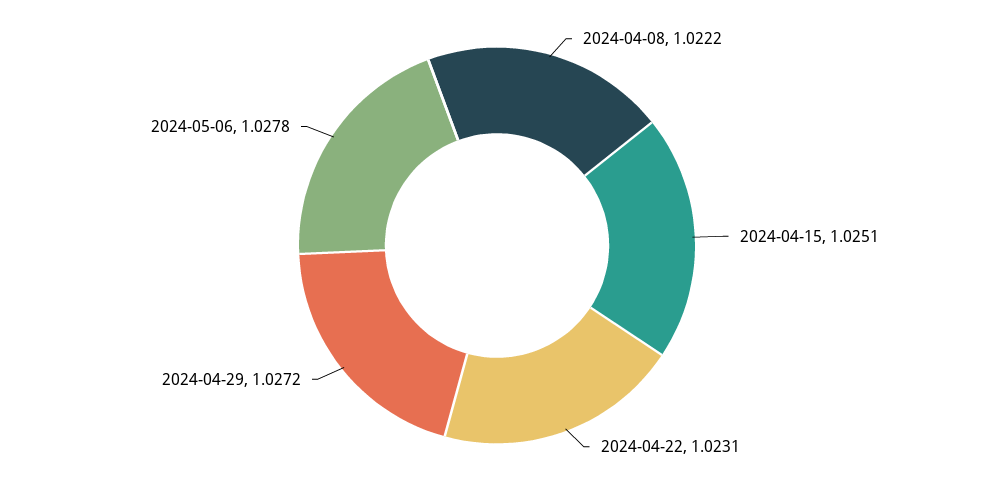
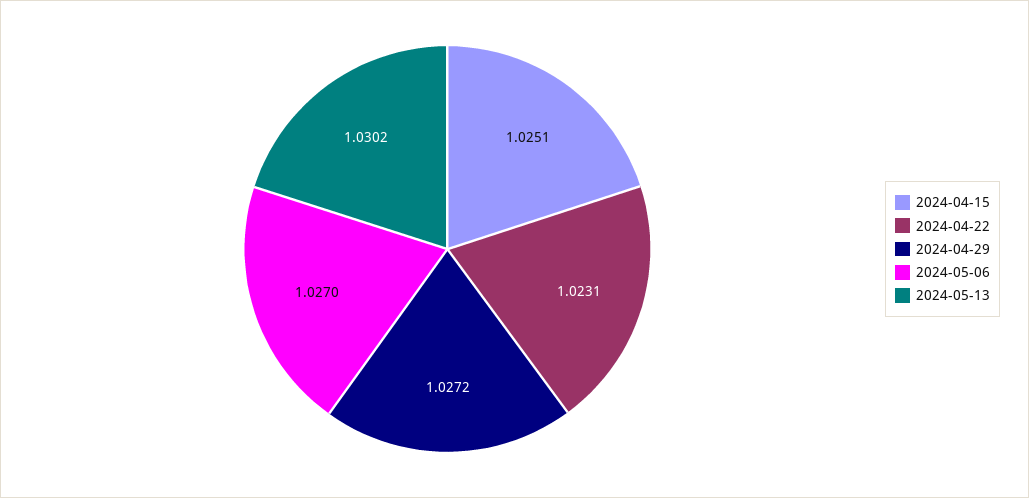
2024-04-08: 1.0222 -> none
2024-05-06: 1.0278 -> 1.027
2024-05-13: none -> 1.0302

